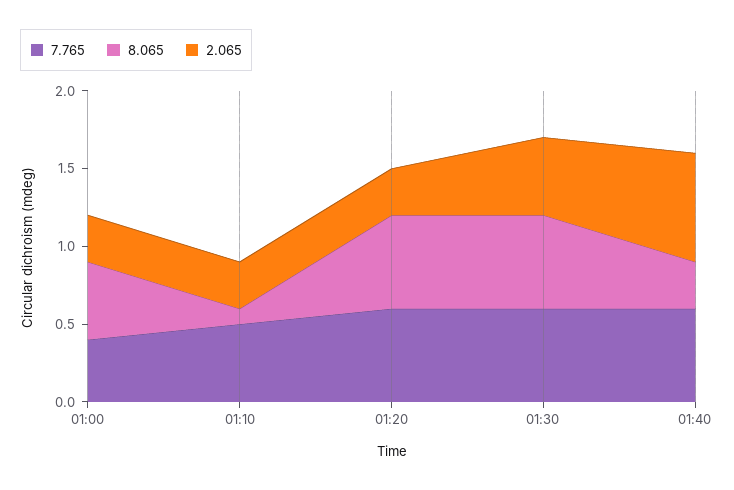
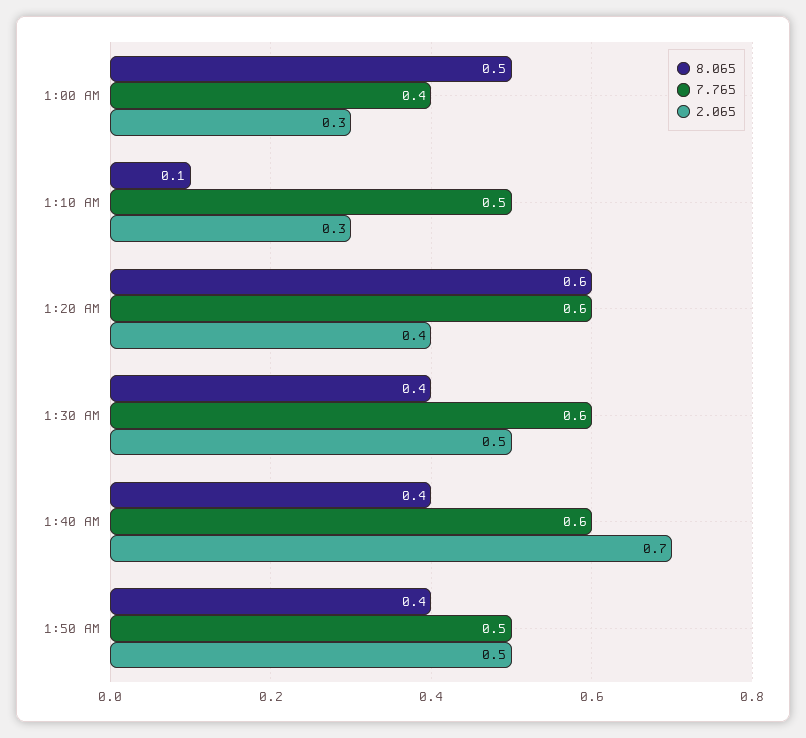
2.065, 01:20: 0.3 -> 0.4
8.065, 01:30: 0.6 -> 0.4
8.065, 01:40: 0.3 -> 0.4
8.065, 1:50 AM: none -> 0.4
7.765, 1:50 AM: none -> 0.5
2.065, 1:50 AM: none -> 0.5

